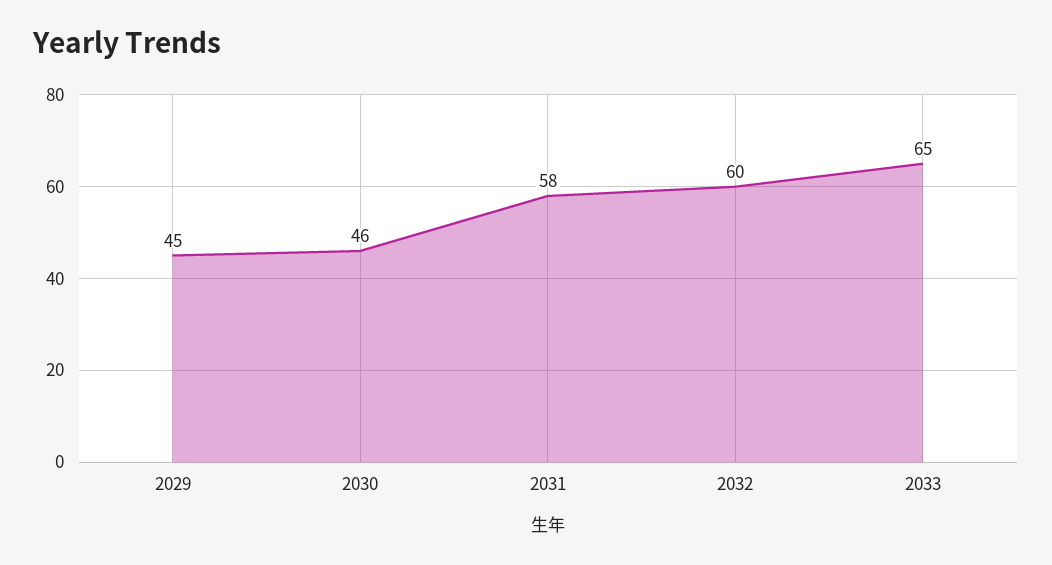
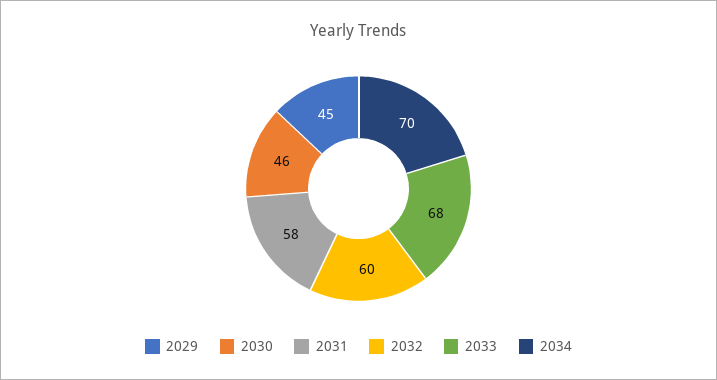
2033: 65 -> 68
2034: none -> 70

